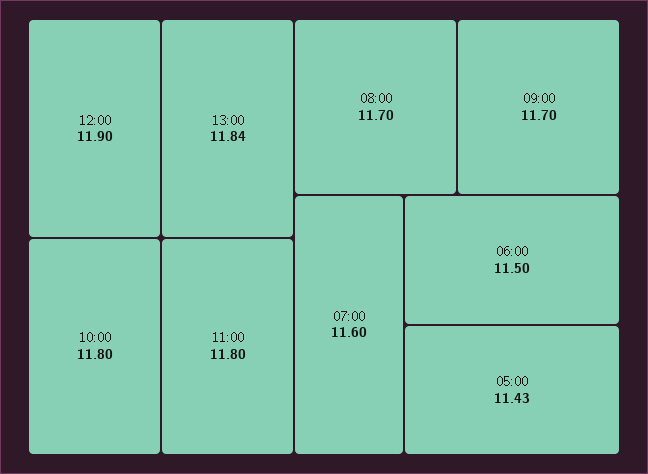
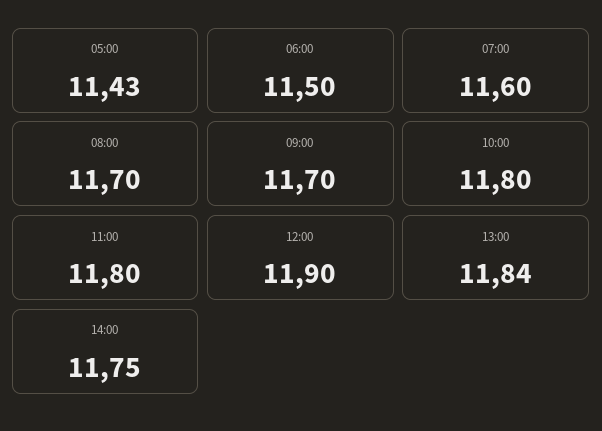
14:00: none -> 11.75

